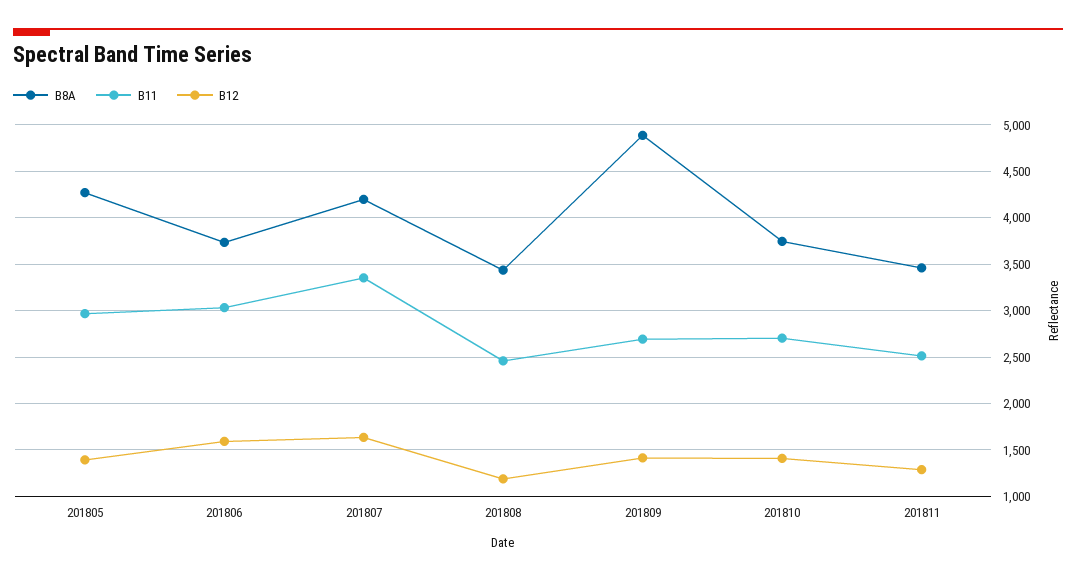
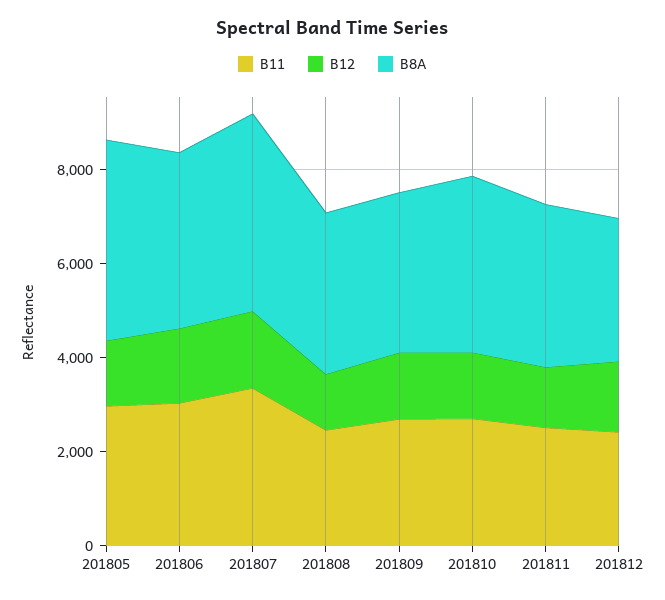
B8A, 201809: 4900 -> 3500
B11, 201812: none -> 2500
B12, 201812: none -> 1500
B8A, 201812: none -> 3000

